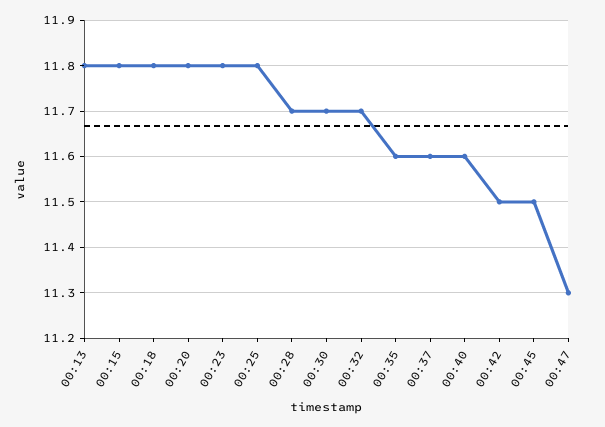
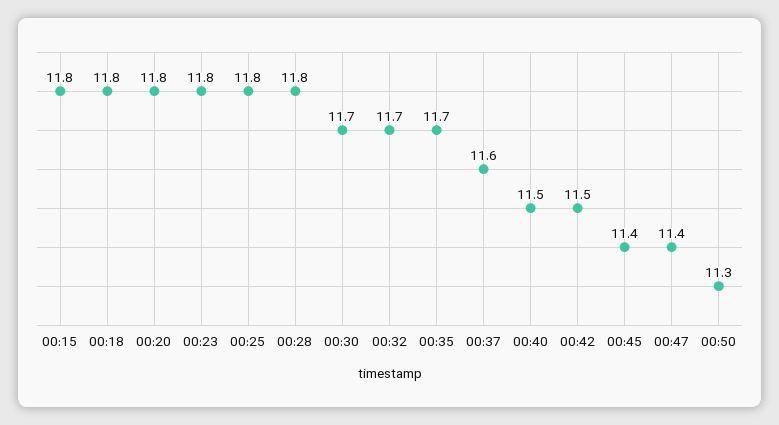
00:13: 11.8 -> none
00:28: 11.7 -> 11.8
00:35: 11.6 -> 11.7
00:40: 11.6 -> 11.5
00:45: 11.5 -> 11.4
00:47: 11.3 -> 11.4
00:50: none -> 11.3

